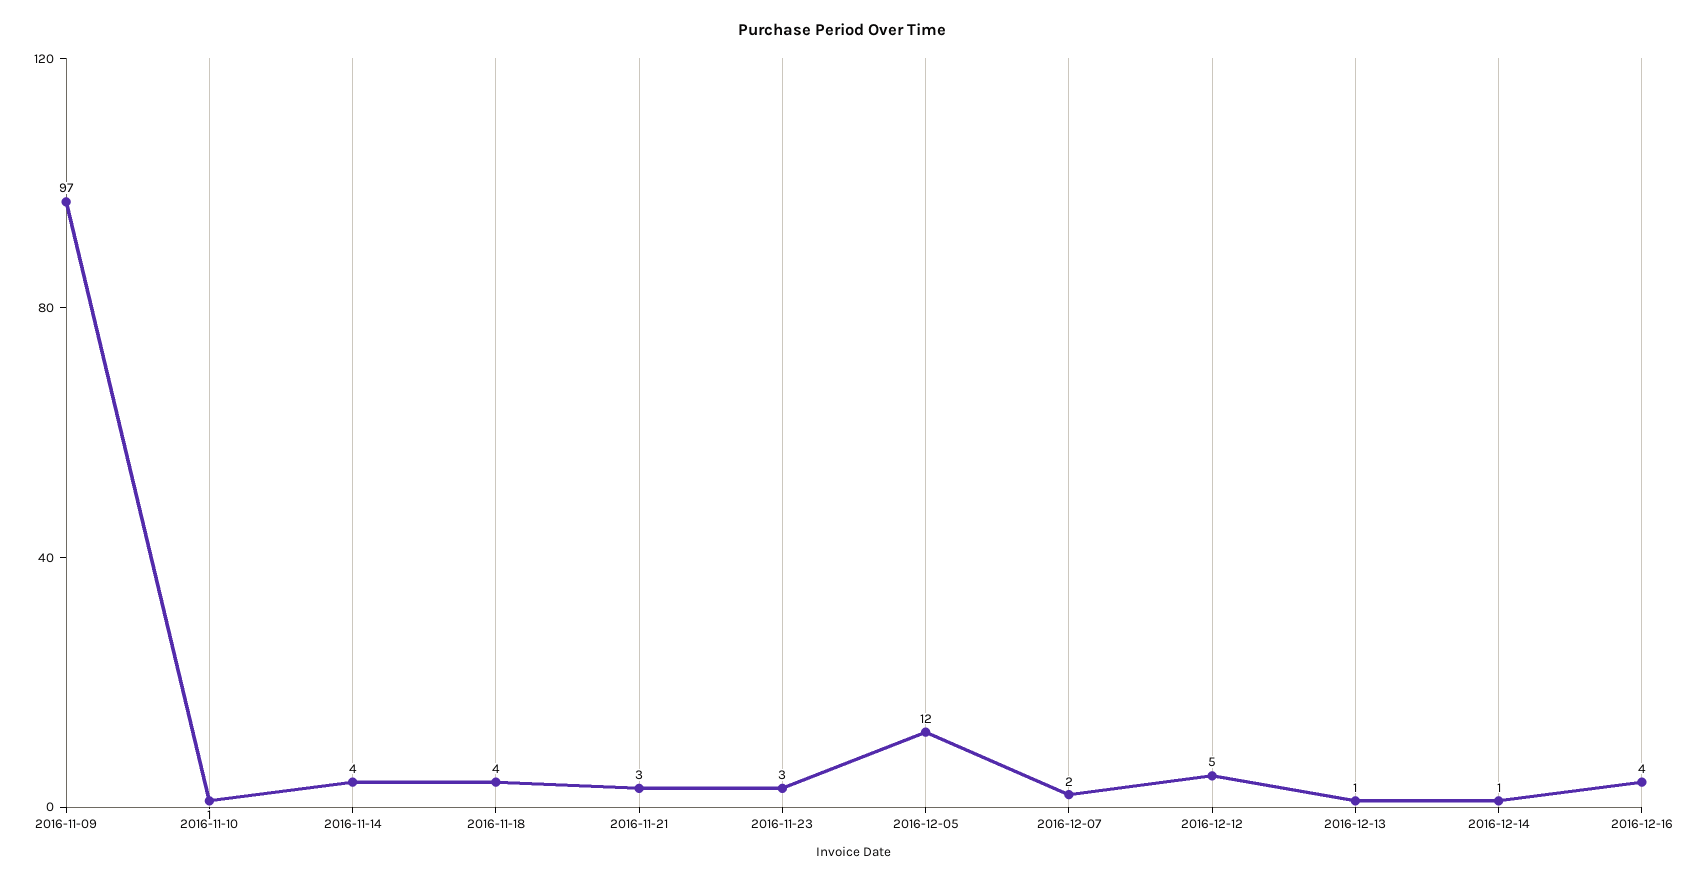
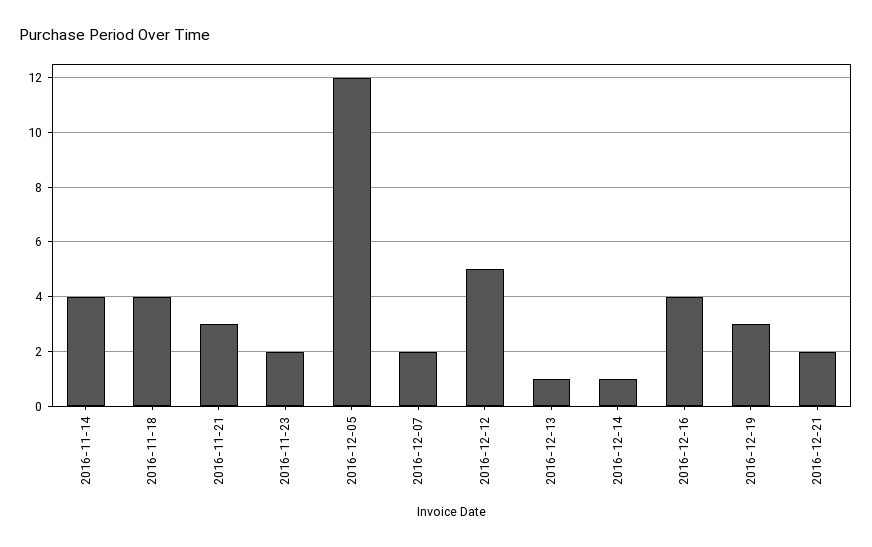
2016-11-09: 97 -> none
2016-11-10: 1 -> none
2016-11-23: 3 -> 2
2016-12-19: none -> 3
2016-12-21: none -> 2

